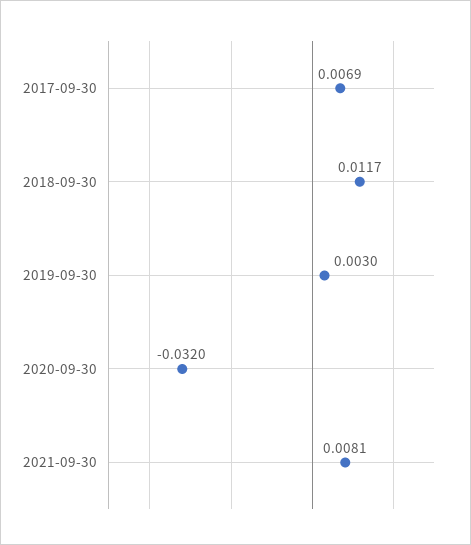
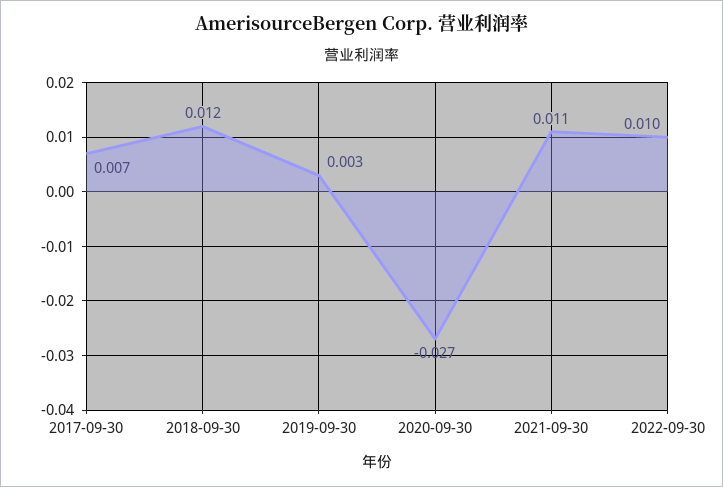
2020-09-30: -0.032 -> -0.027
2021-09-30: 0.0081 -> 0.011
2022-09-30: none -> 0.01

